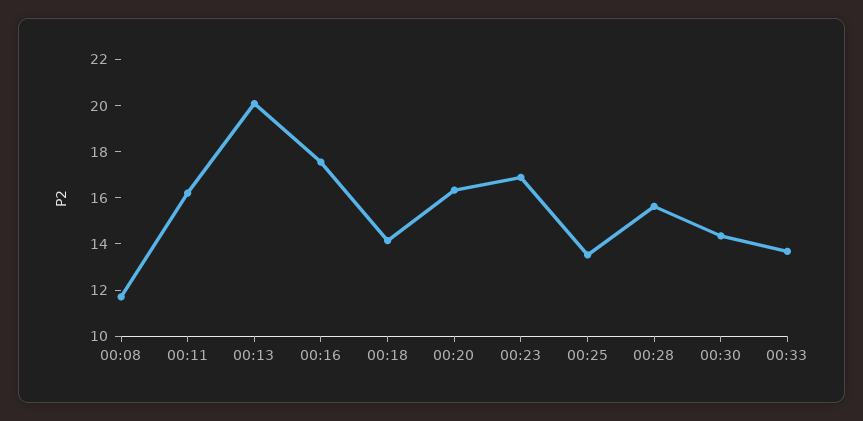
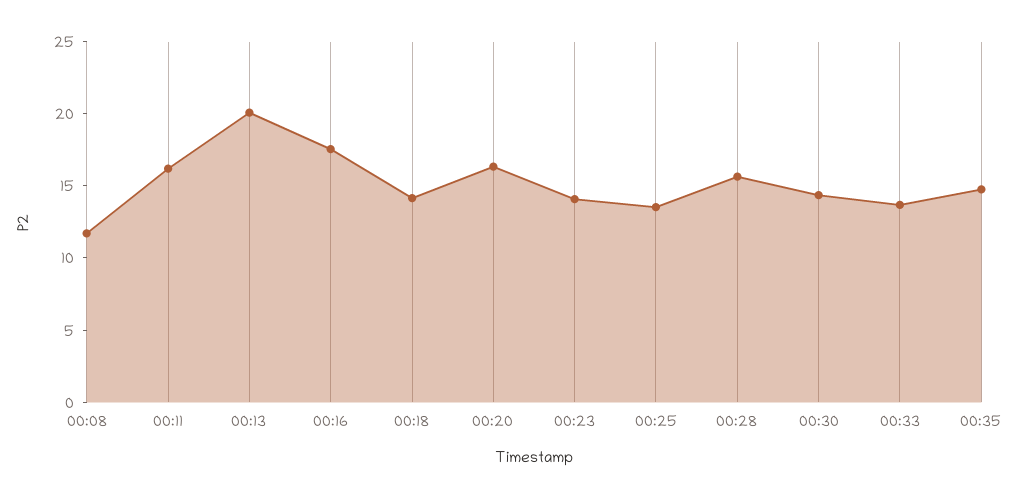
00:23: 17 -> 14
00:35: none -> 15

